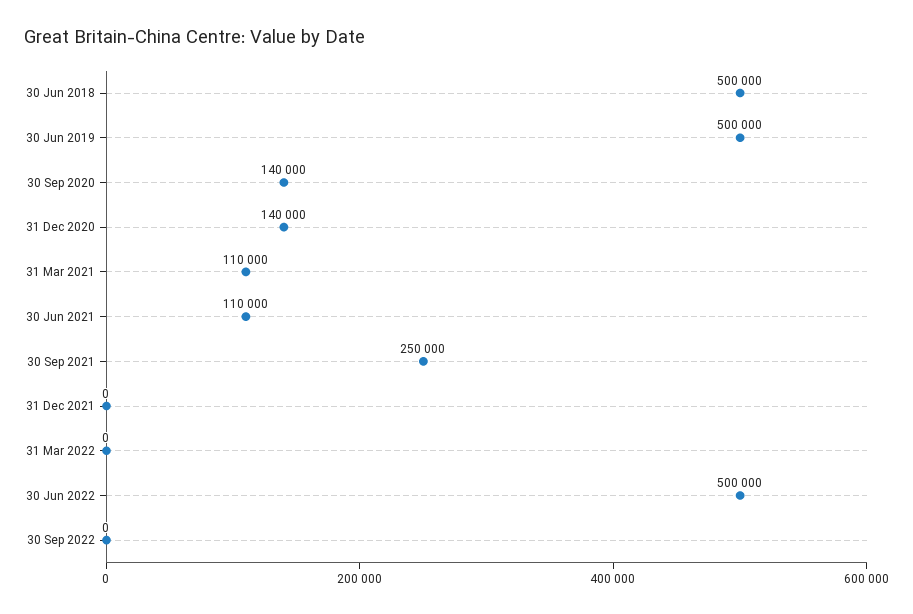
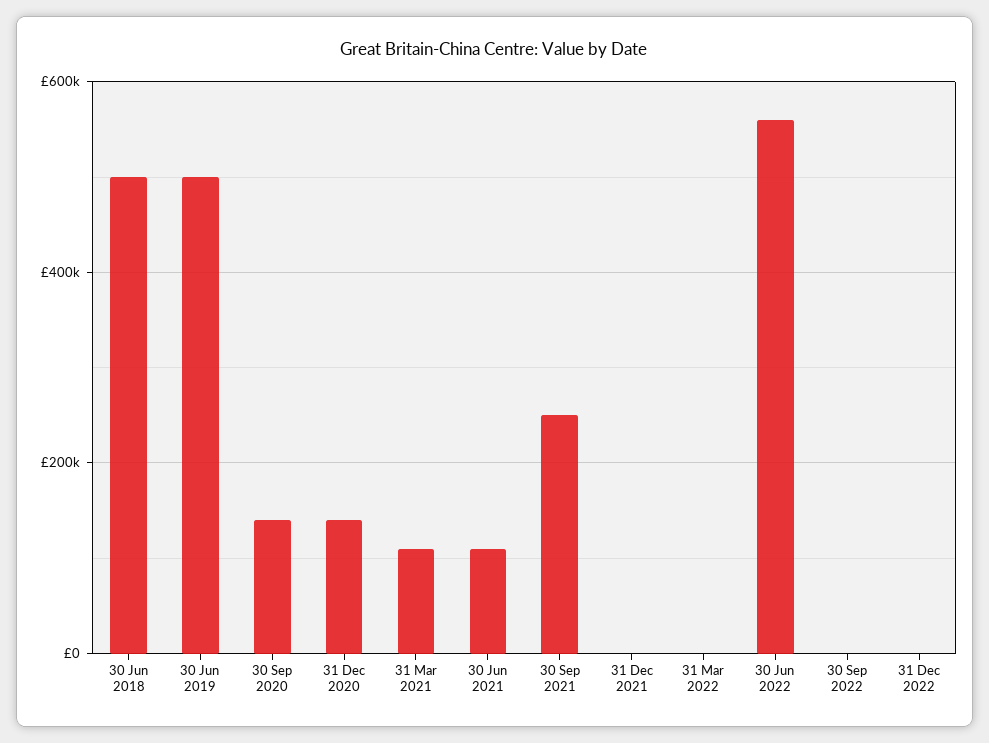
30 Jun 2022: 500000 -> 560000
31 Dec 2022: none -> 0

